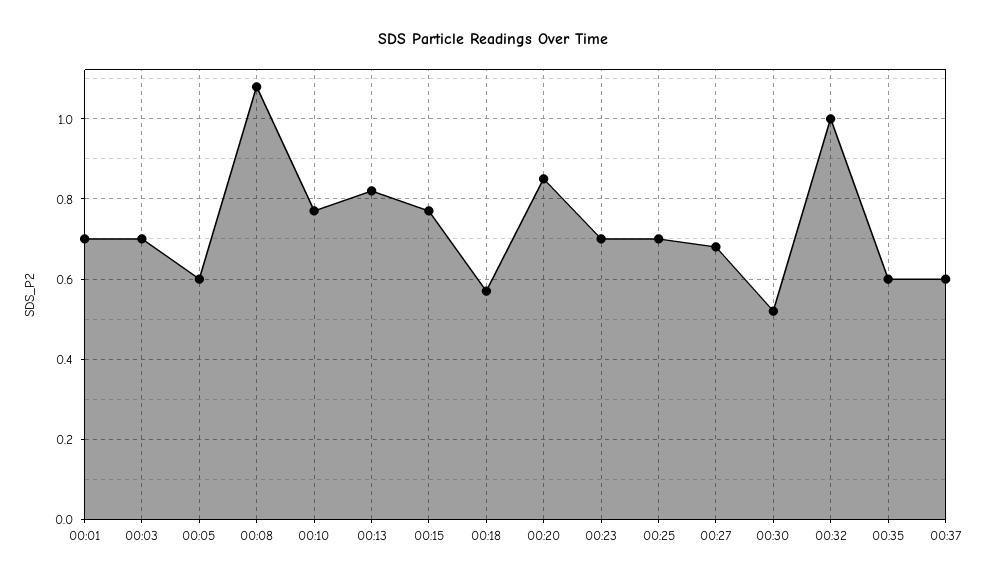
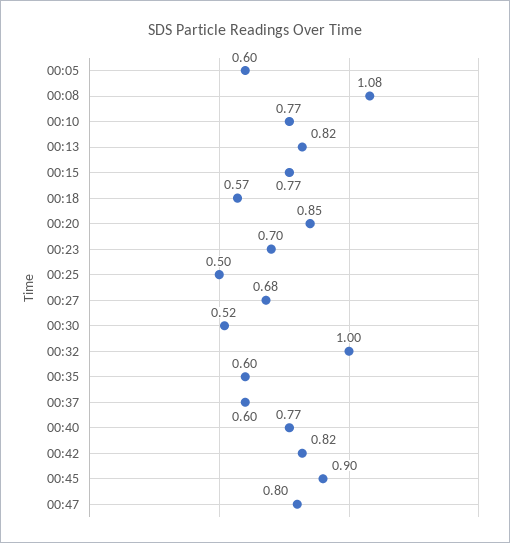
00:01: 0.7 -> none
00:03: 0.7 -> none
00:25: 0.7 -> 0.5
00:40: none -> 0.77
00:42: none -> 0.82
00:45: none -> 0.9
00:47: none -> 0.8

